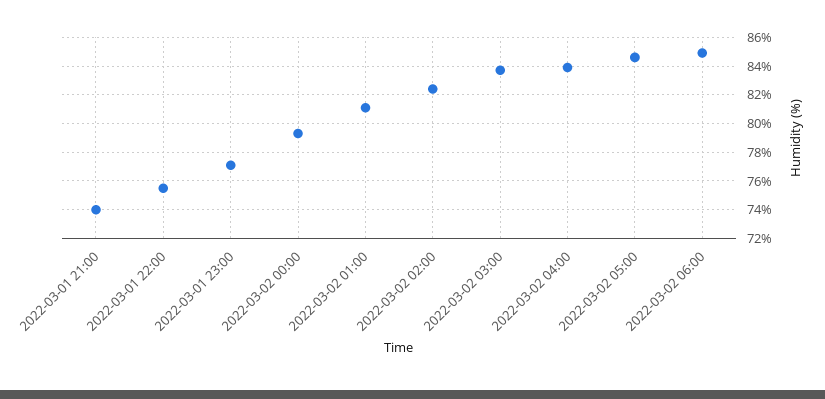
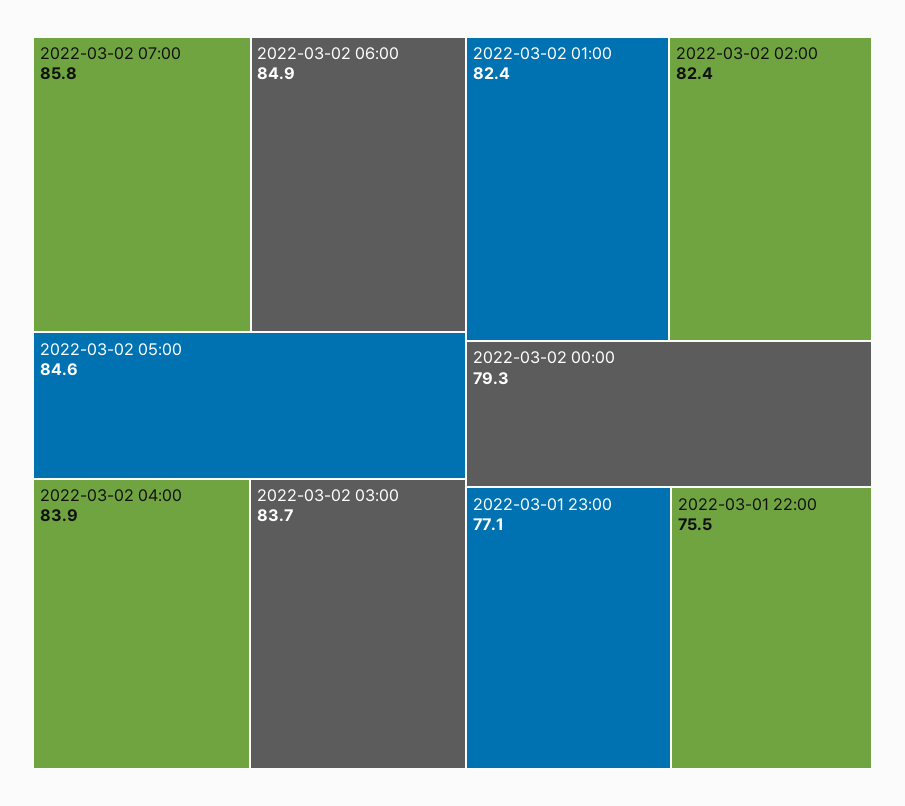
2022-03-01 21:00: 74 -> none
2022-03-02 01:00: 81 -> 82.4
2022-03-02 07:00: none -> 85.8

